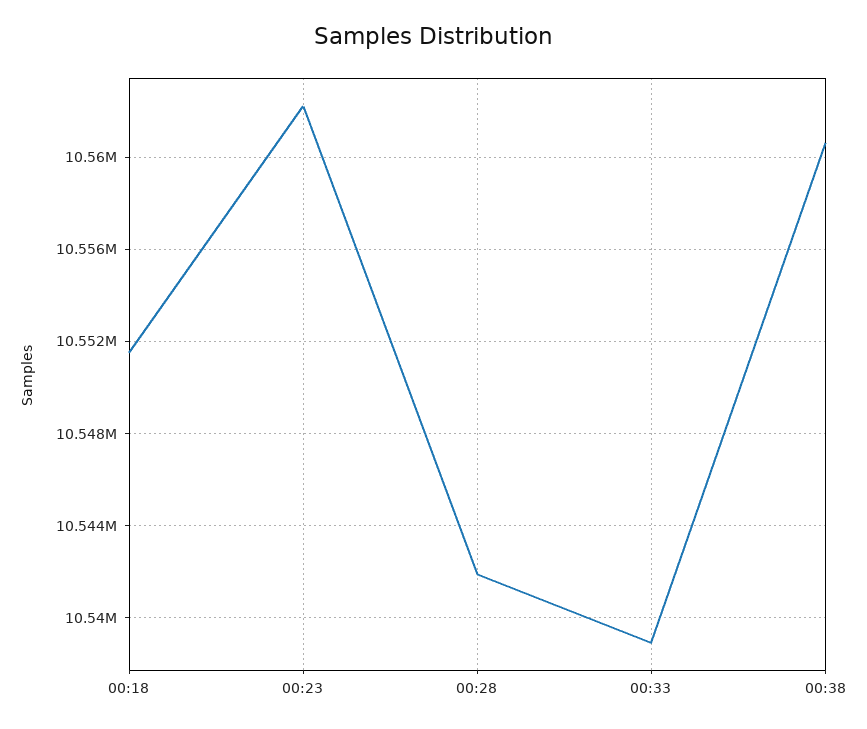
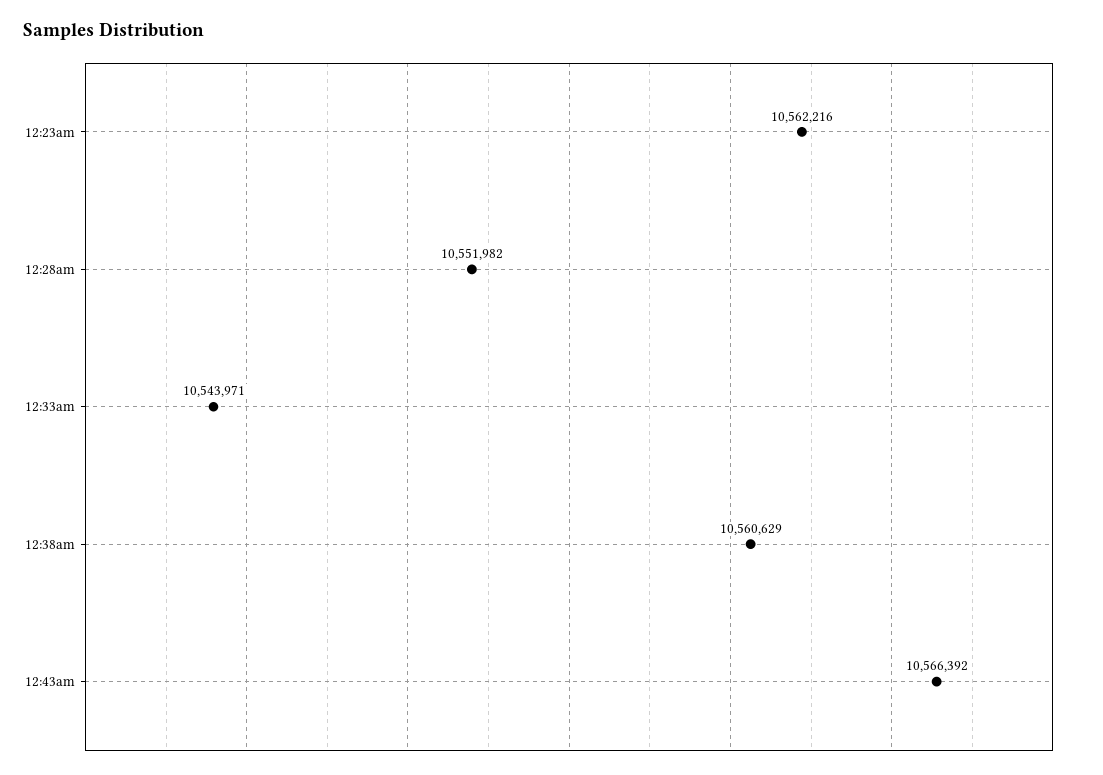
00:18: 10551500 -> none
00:28: 10542000 -> 10551982
00:33: 10539000 -> 10543971
12:43am: none -> 10566392

